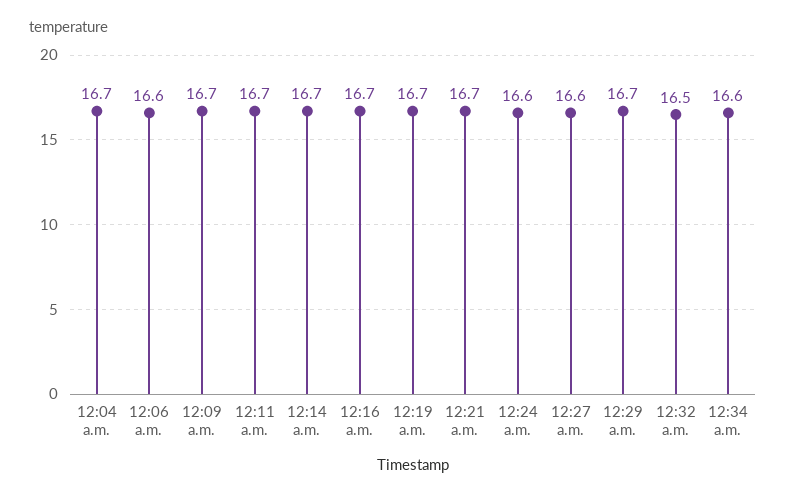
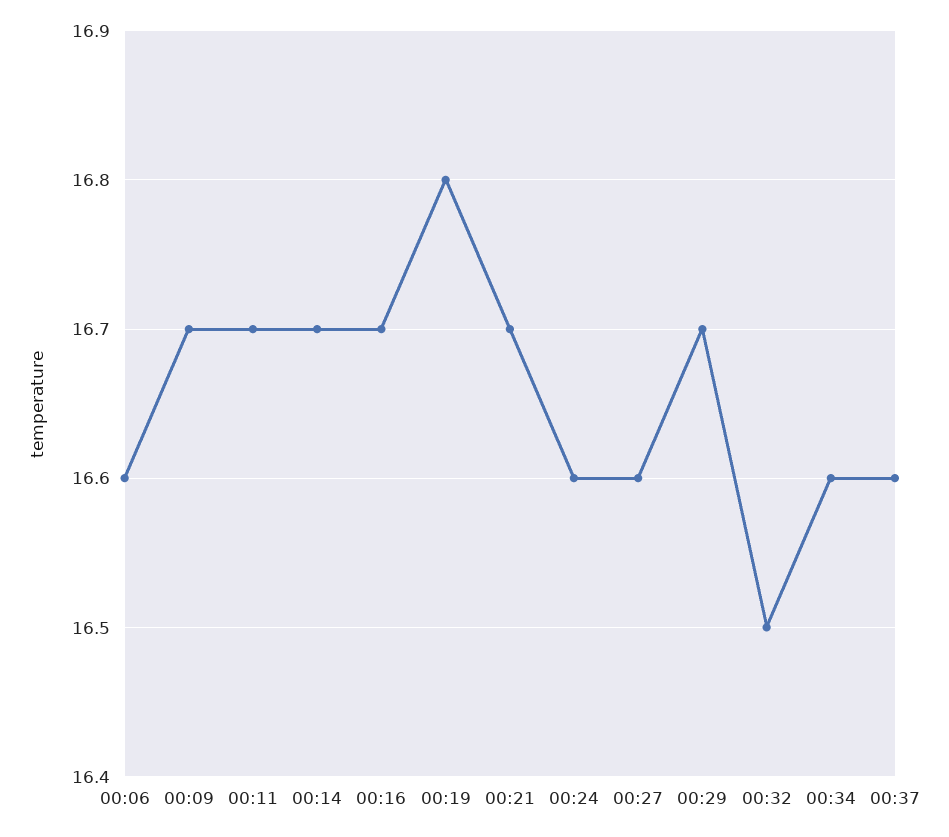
12:04 a.m.: 16.7 -> none
12:19 a.m.: 16.7 -> 16.8
00:37: none -> 16.6

